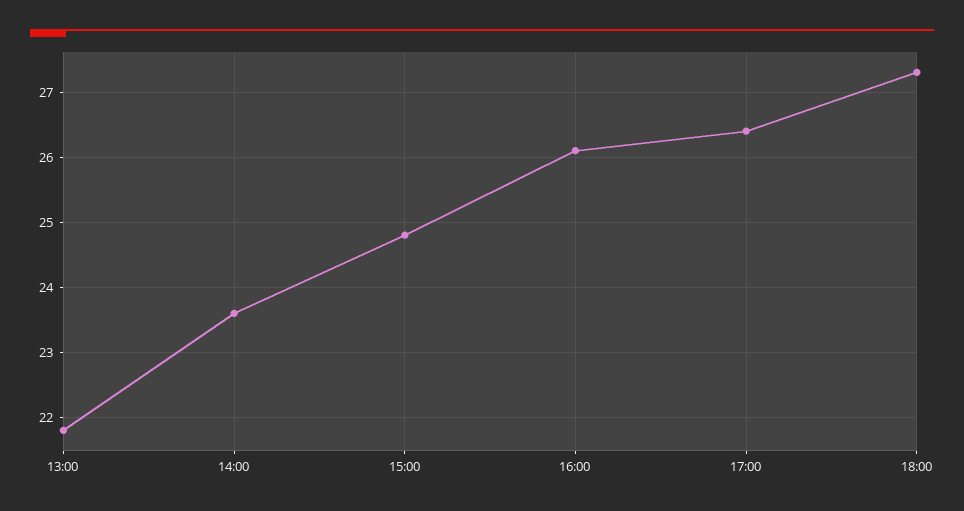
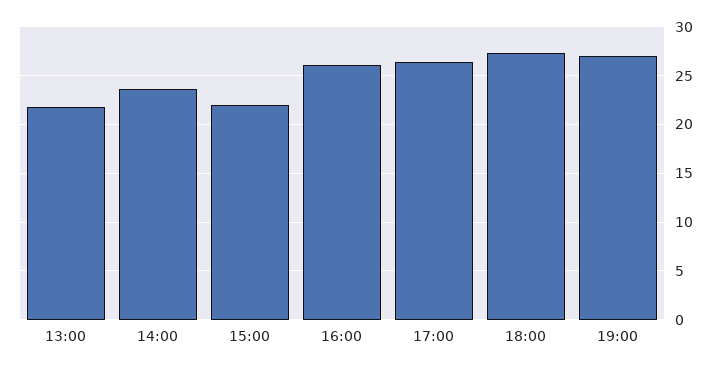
15:00: 24.8 -> 22
19:00: none -> 27

